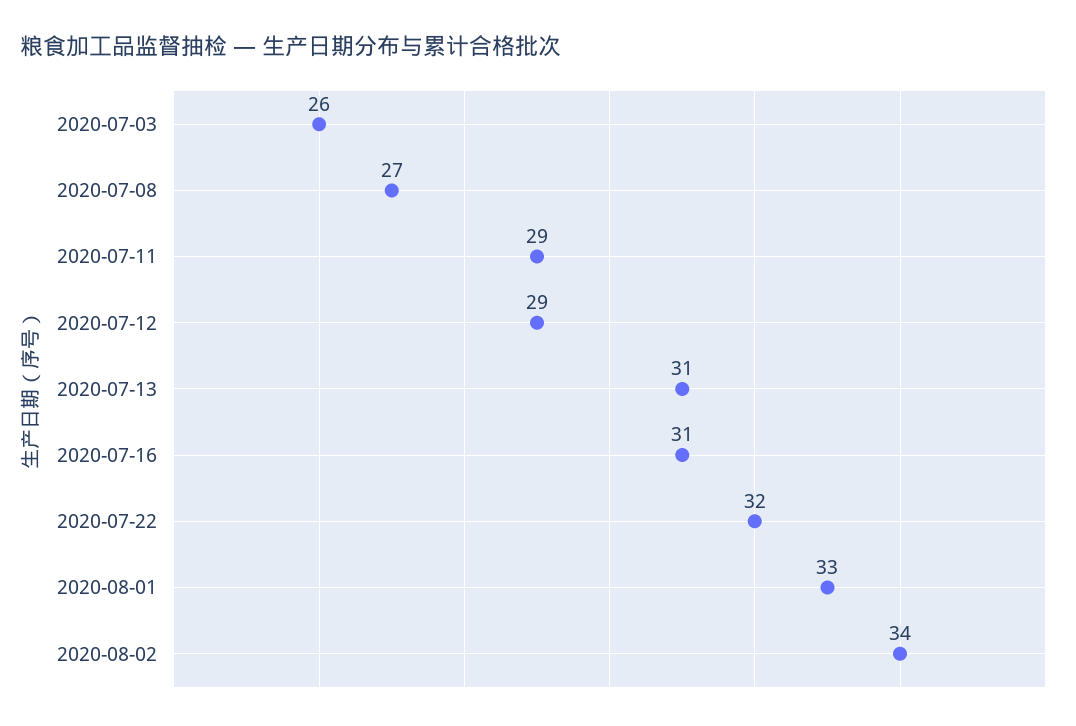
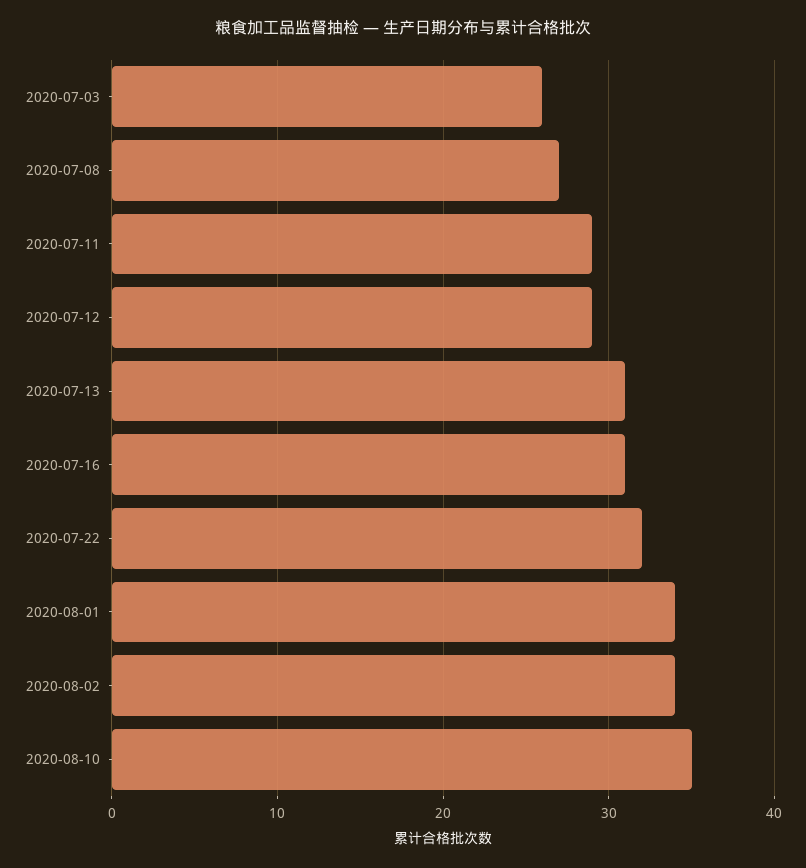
2020-08-01: 33 -> 34
2020-08-10: none -> 35

